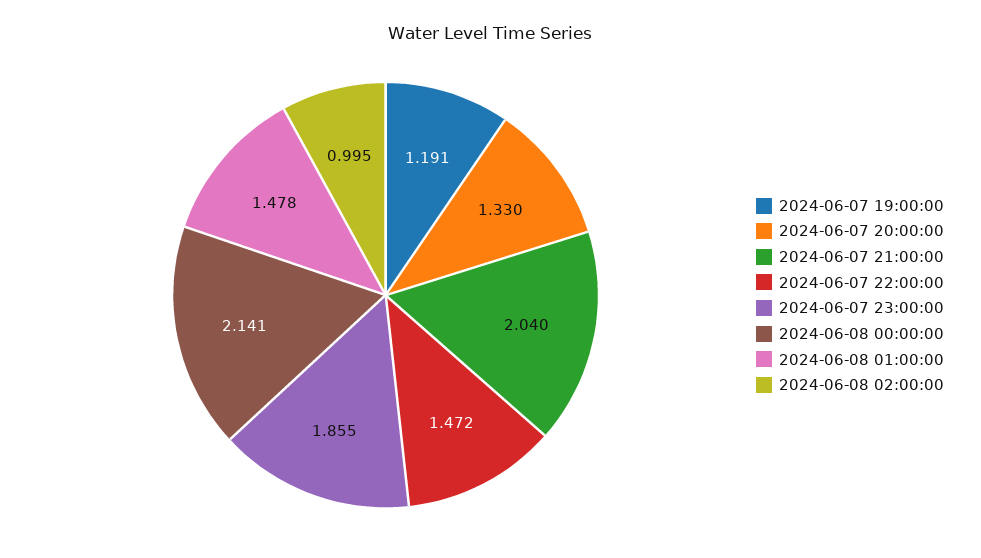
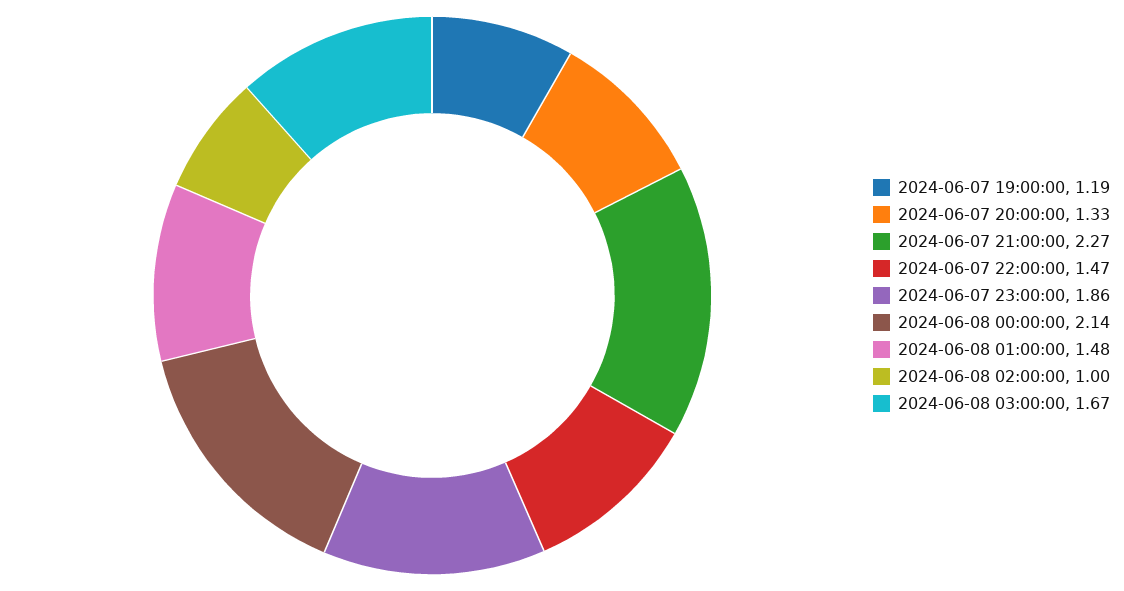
2024-06-07 21:00:00: 2.04 -> 2.27
2024-06-08 03:00:00: none -> 1.67

